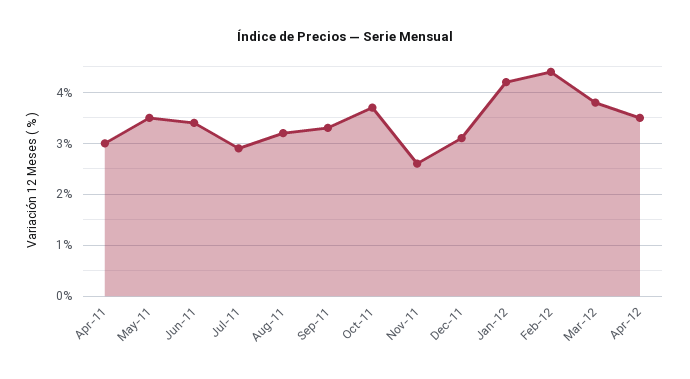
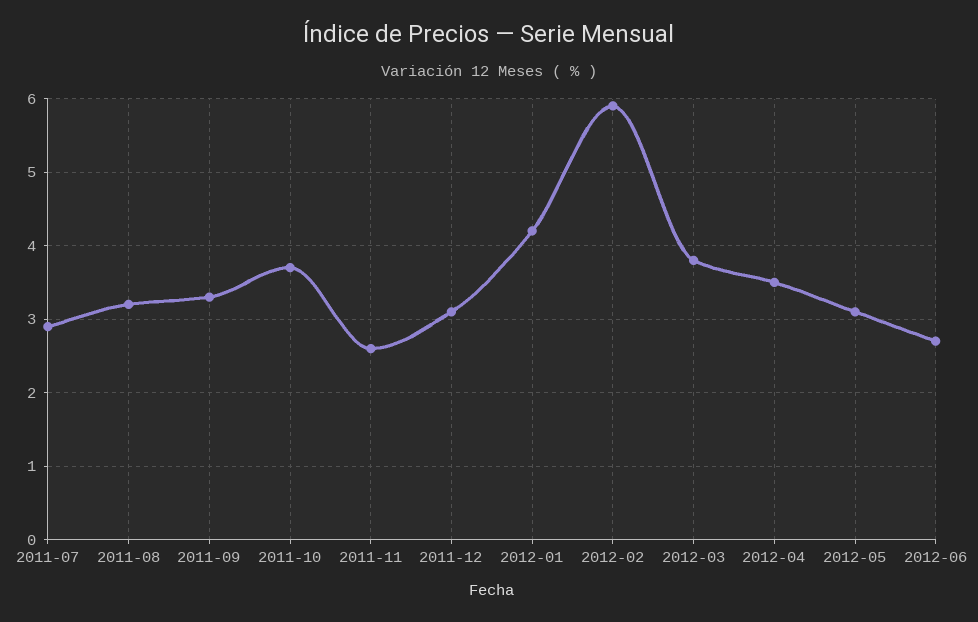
Apr-11: 3 -> none
May-11: 3.5 -> none
Jun-11: 3.5 -> none
Feb-12: 4.5 -> 5.9
2012-05: none -> 3.1
2012-06: none -> 2.7

